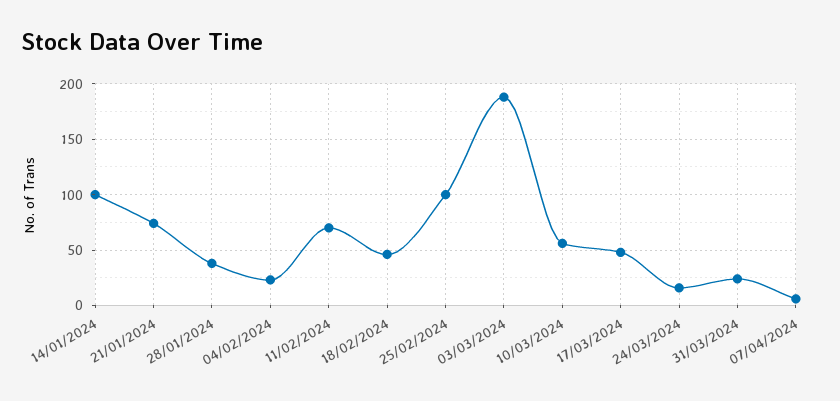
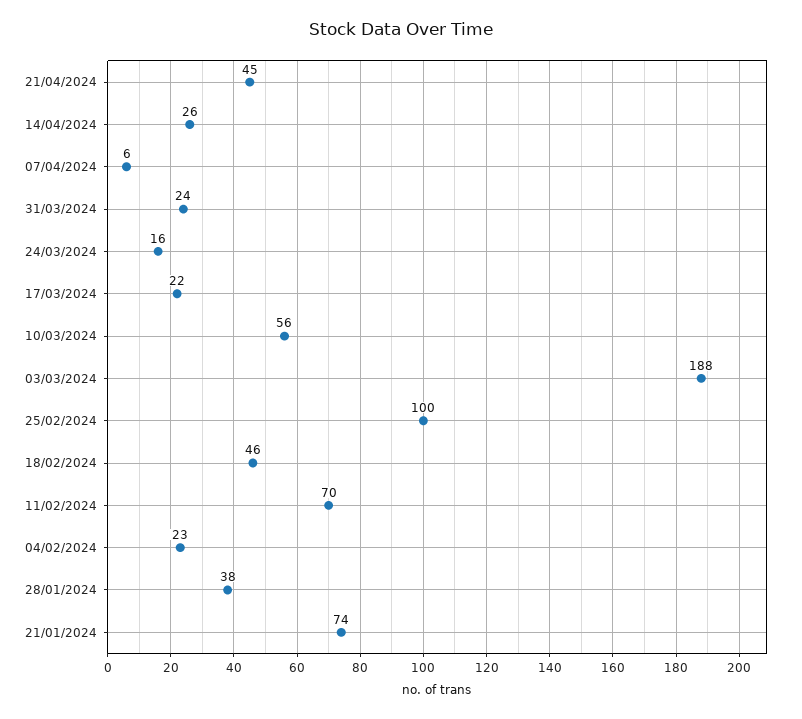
14/01/2024: 100 -> none
17/03/2024: 50 -> 22
21/04/2024: none -> 45
14/04/2024: none -> 26

